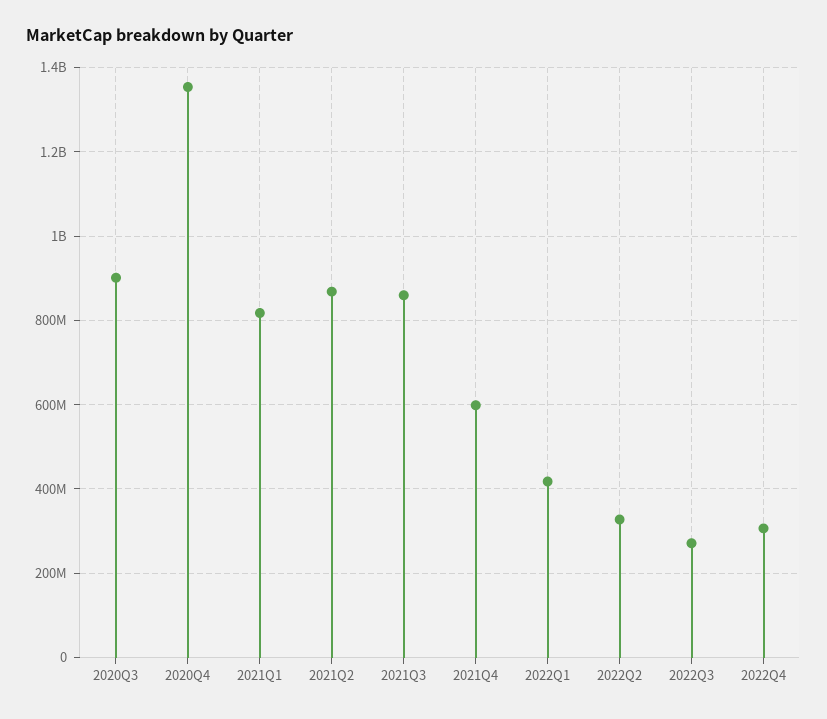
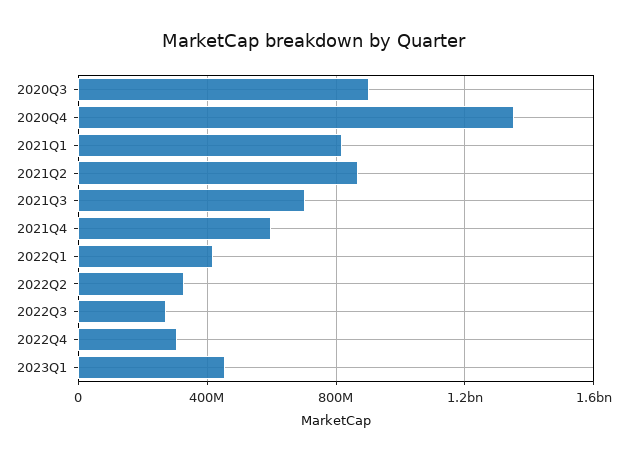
2021Q3: 860000000 -> 700000000
2023Q1: none -> 450000000

